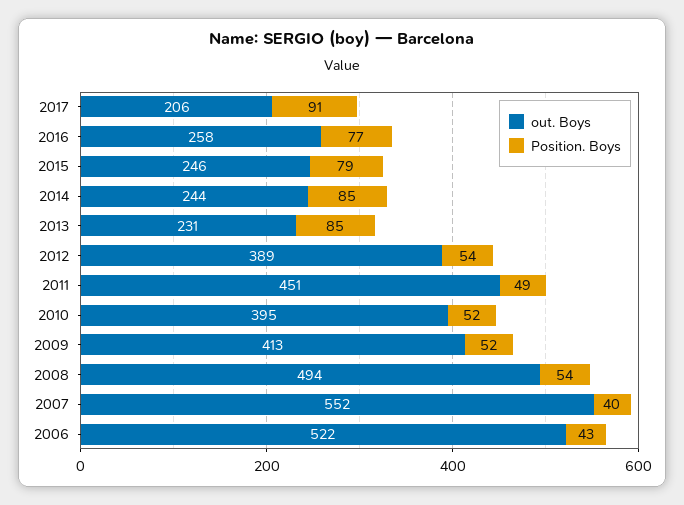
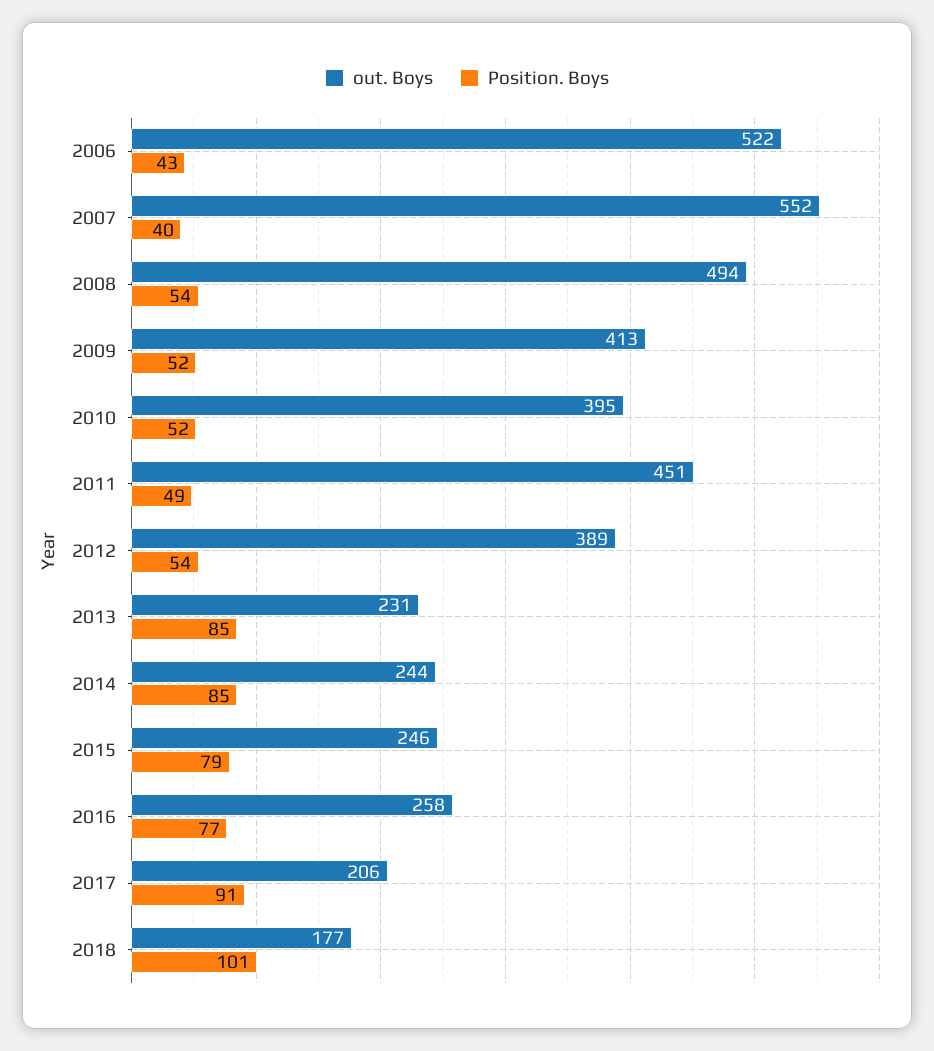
out. Boys, 2018: none -> 177
Position. Boys, 2018: none -> 101

